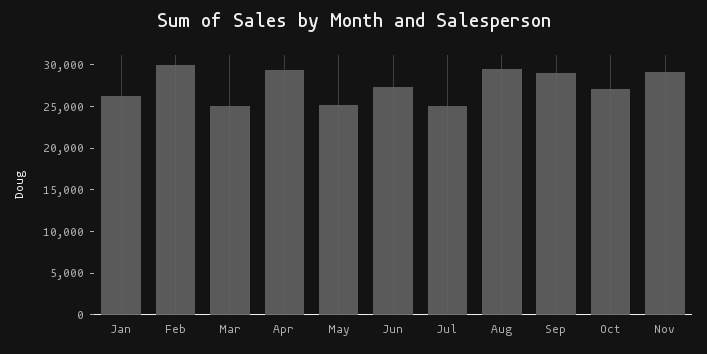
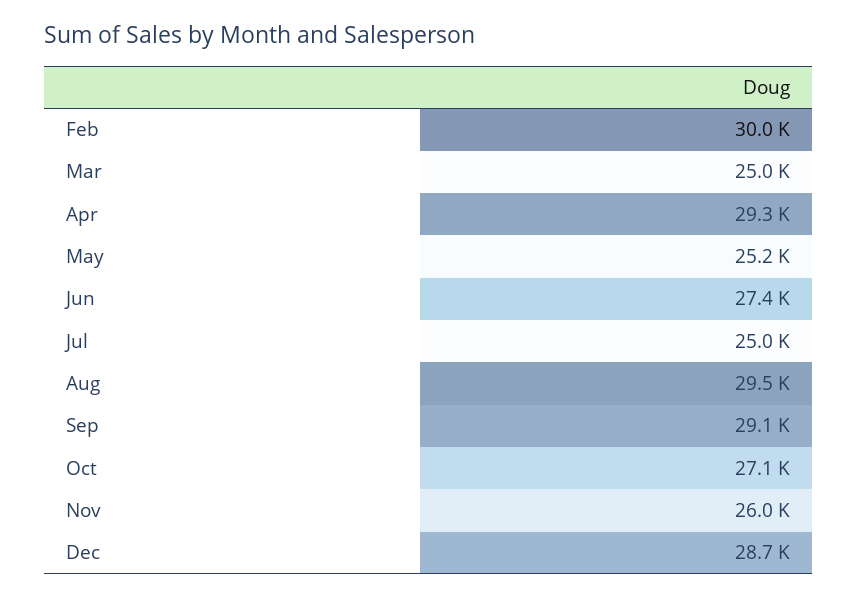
Jan: 26000 -> none
Nov: 29000 -> 26000
Dec: none -> 28700

